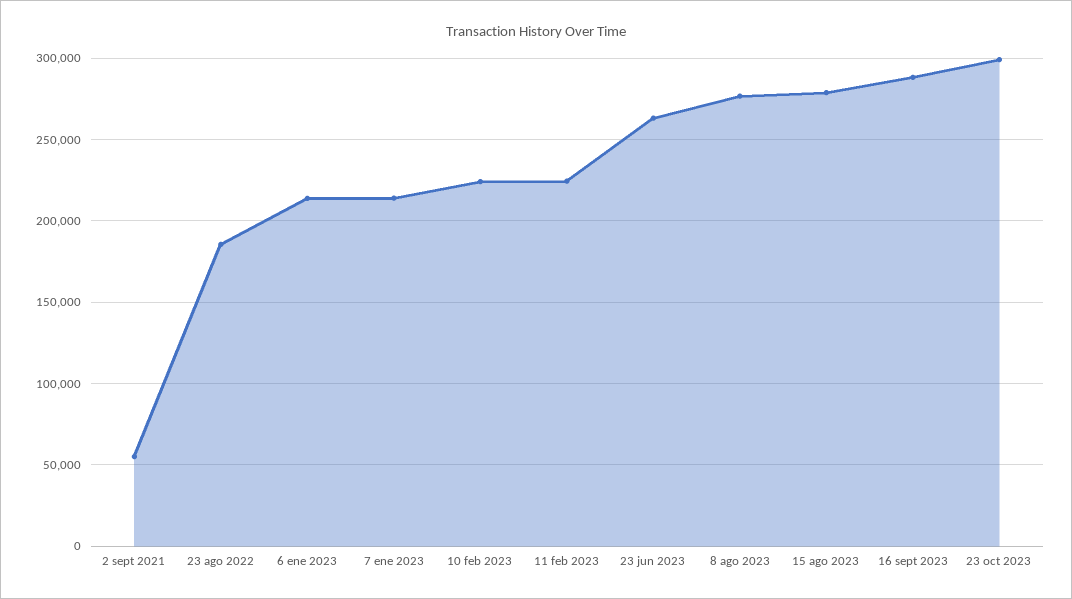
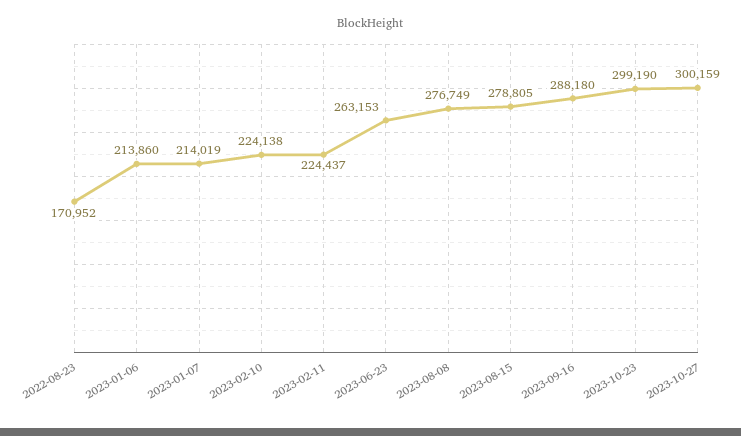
2 sept 2021: 55000 -> none
23 ago 2022: 185000 -> 170952
2023-10-27: none -> 300159

